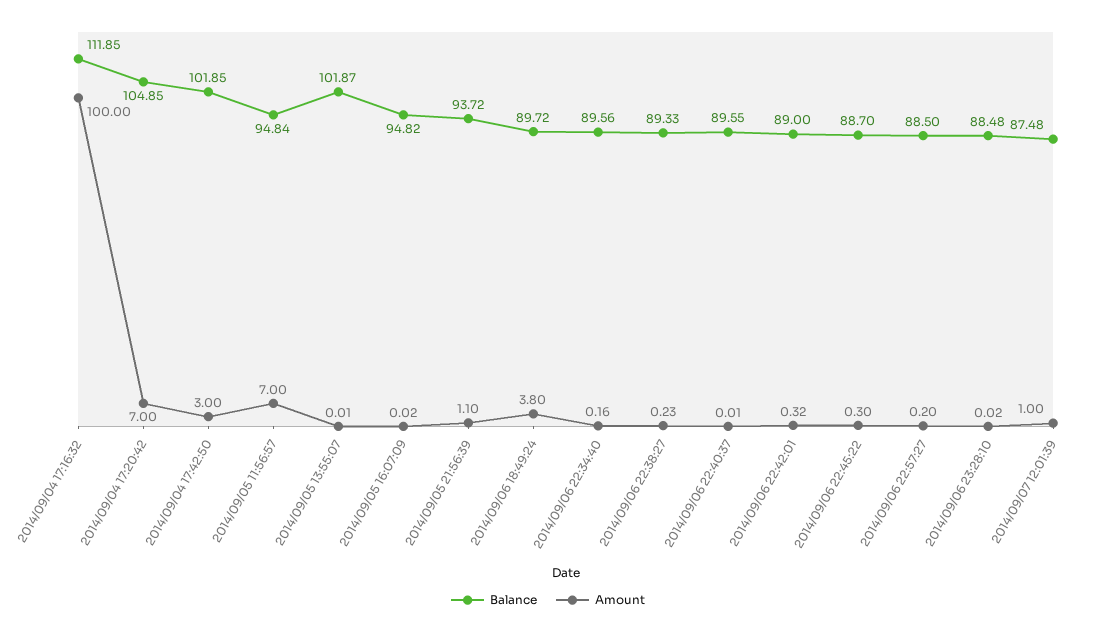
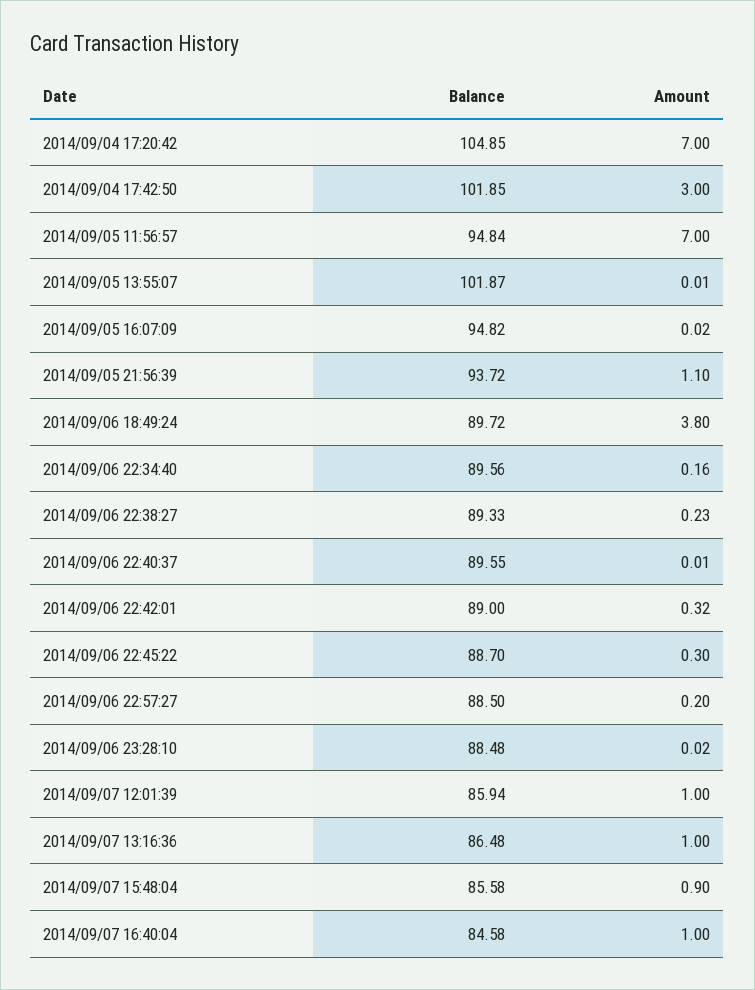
Balance, 2014/09/04 17:16:32: 111.85 -> none
Amount, 2014/09/04 17:16:32: 100 -> none
Balance, 2014/09/07 12:01:39: 87.48 -> 85.94
Balance, 2014/09/07 13:16:36: none -> 86.48
Amount, 2014/09/07 13:16:36: none -> 1
Balance, 2014/09/07 15:48:04: none -> 85.58
Amount, 2014/09/07 15:48:04: none -> 0.9
Balance, 2014/09/07 16:40:04: none -> 84.58
Amount, 2014/09/07 16:40:04: none -> 1

